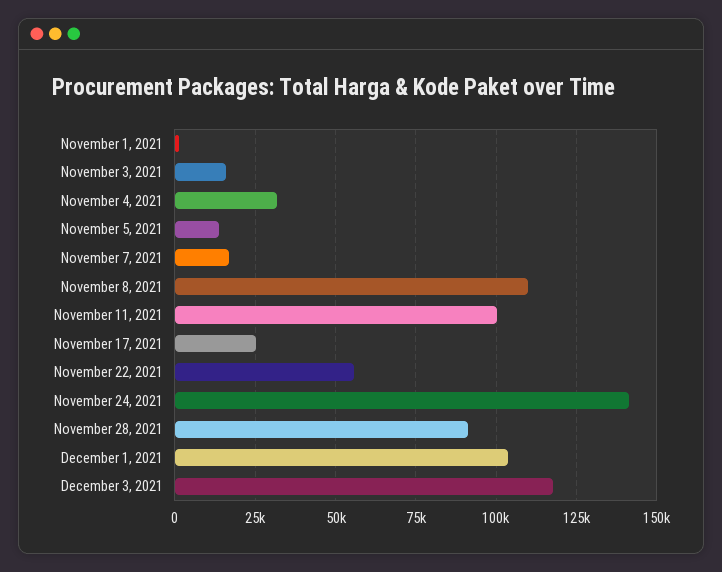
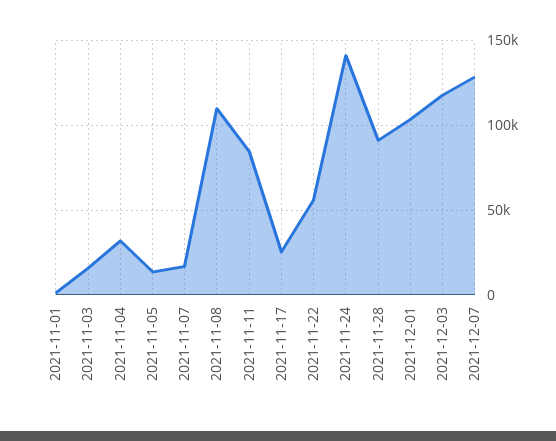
November 11, 2021: 100000 -> 85000
2021-12-07: none -> 130000

